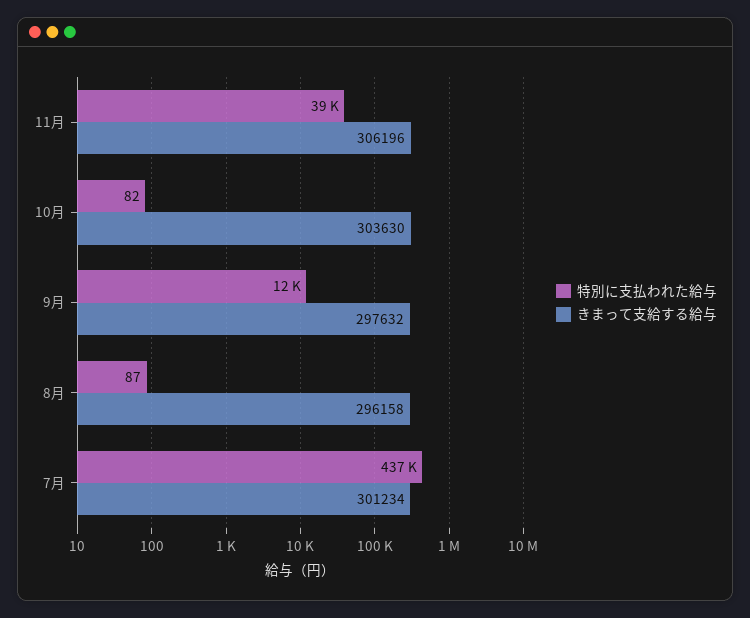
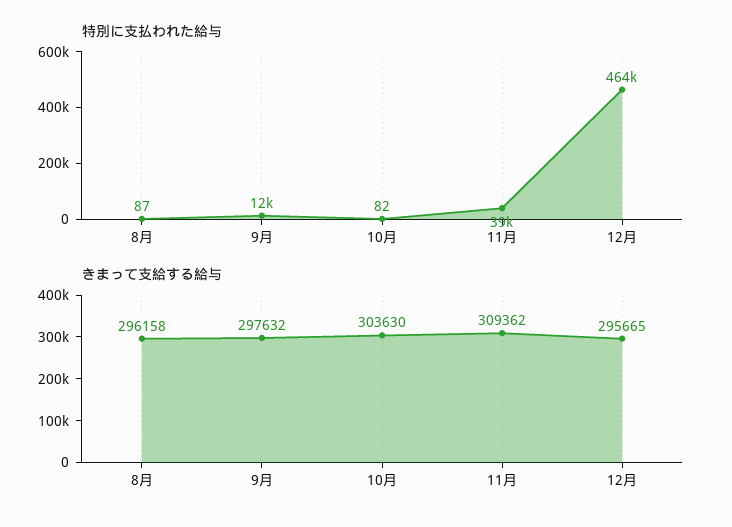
きまって支給する給与, 11月: 306196 -> 309362
特別に支払われた給与, 7月: 437000 -> none
きまって支給する給与, 7月: 301234 -> none
特別に支払われた給与, 12月: none -> 464000
きまって支給する給与, 12月: none -> 295665

